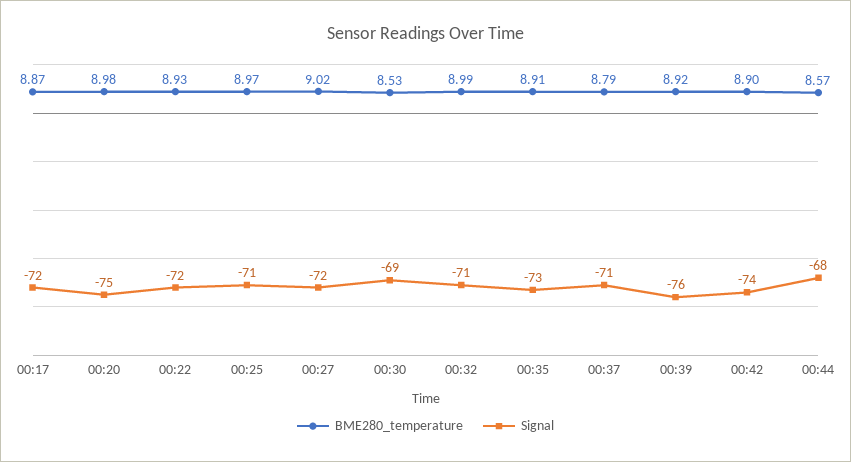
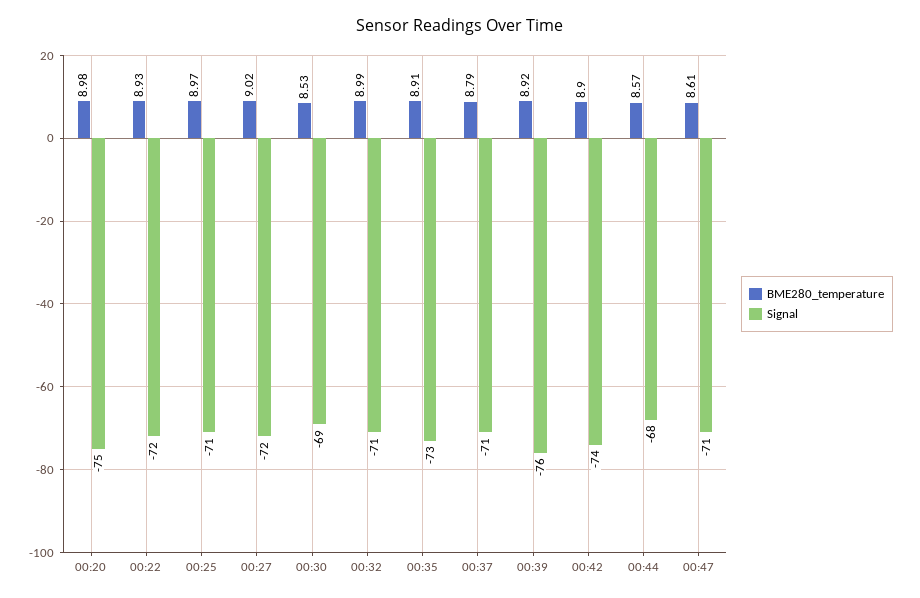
BME280_temperature, 00:17: 8.87 -> none
Signal, 00:17: -72 -> none
BME280_temperature, 00:47: none -> 8.61
Signal, 00:47: none -> -71

